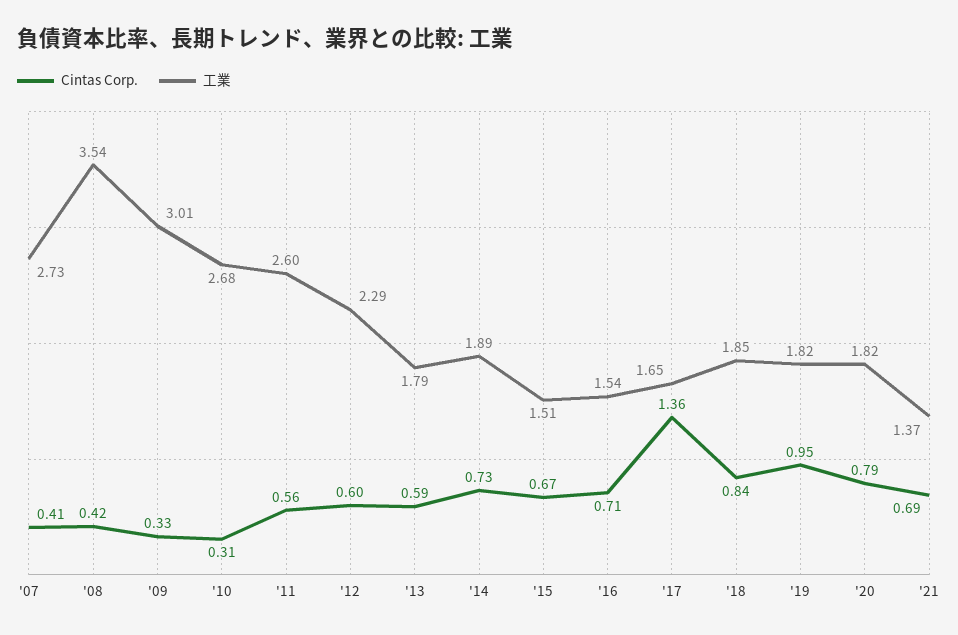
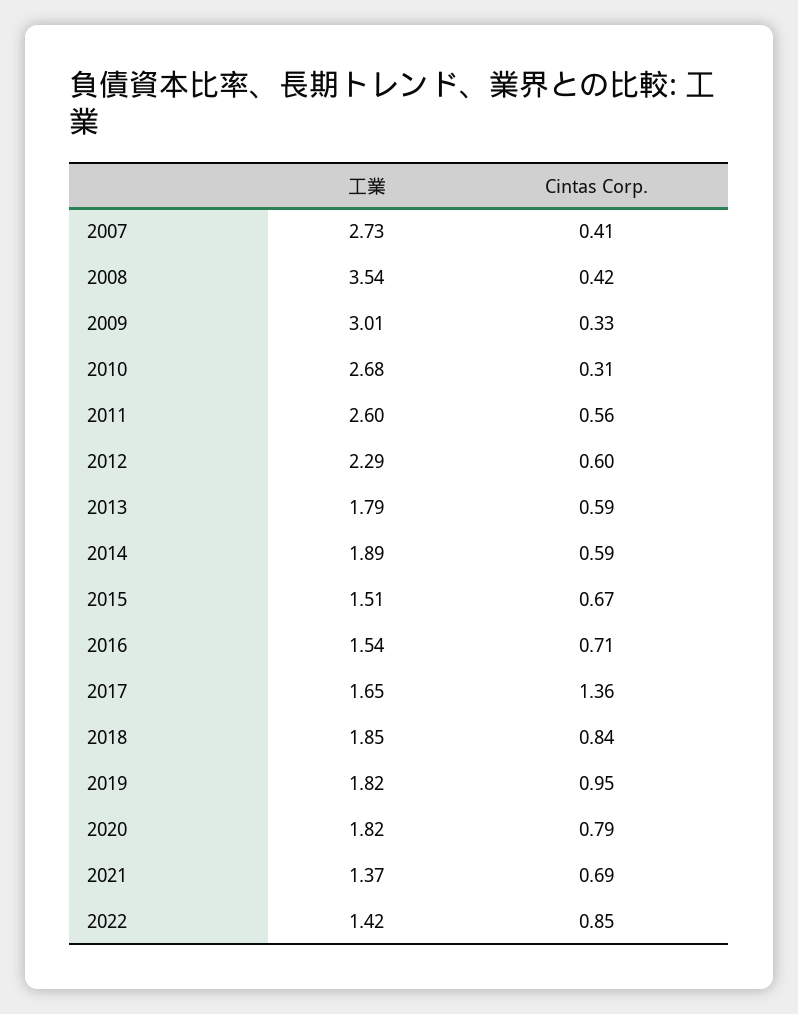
Cintas Corp., '14: 0.73 -> 0.59
工業, 2022: none -> 1.42
Cintas Corp., 2022: none -> 0.85

